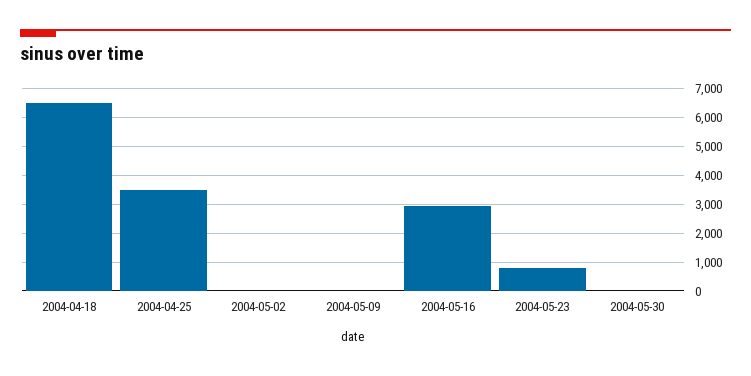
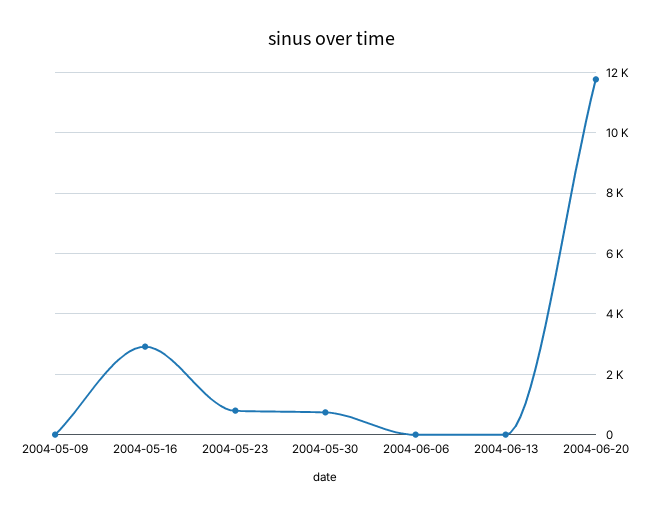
2004-04-18: 6500 -> none
2004-04-25: 3500 -> none
2004-05-02: 0 -> none
2004-05-30: 0 -> 800
2004-06-06: none -> 0
2004-06-13: none -> 0
2004-06-20: none -> 11800

